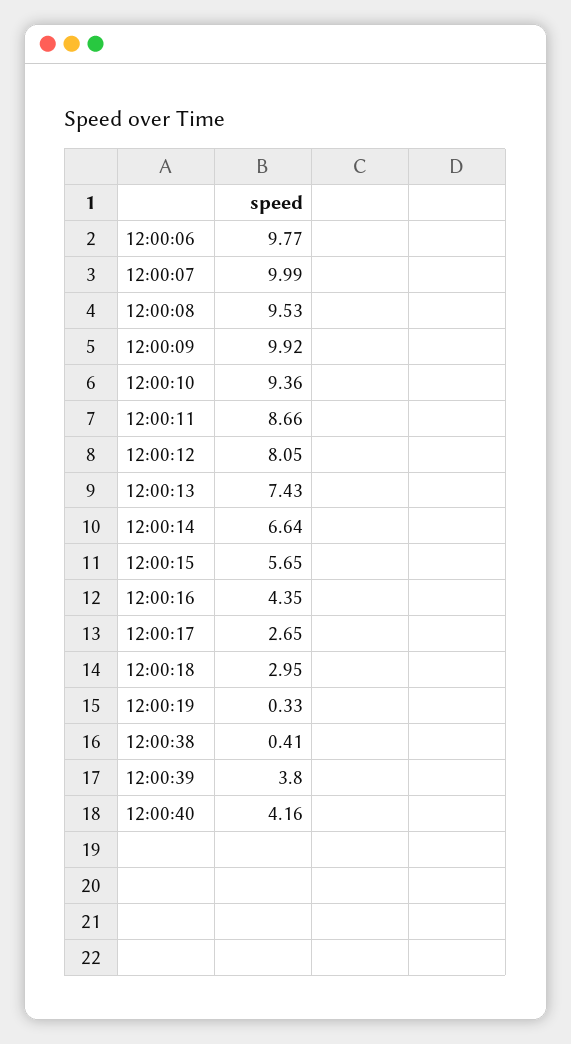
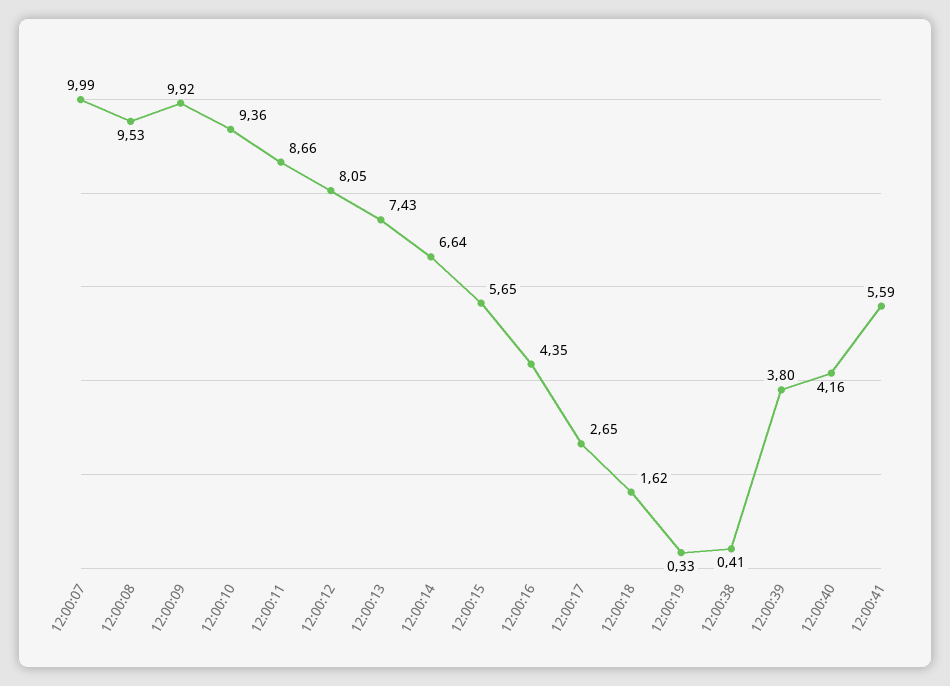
12:00:06: 9.77 -> none
12:00:18: 2.95 -> 1.62
12:00:41: none -> 5.59

